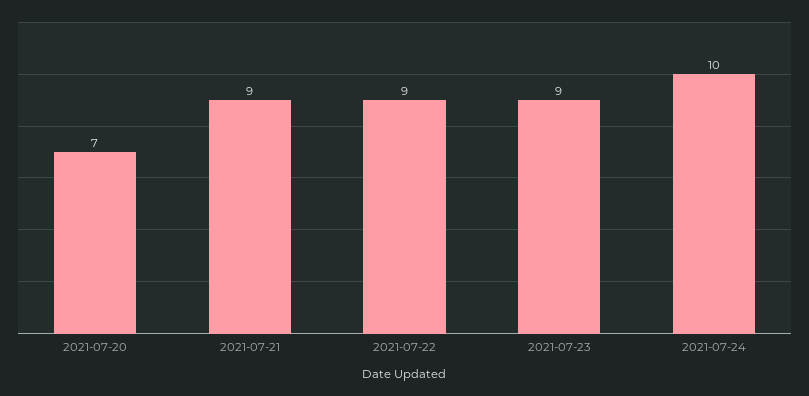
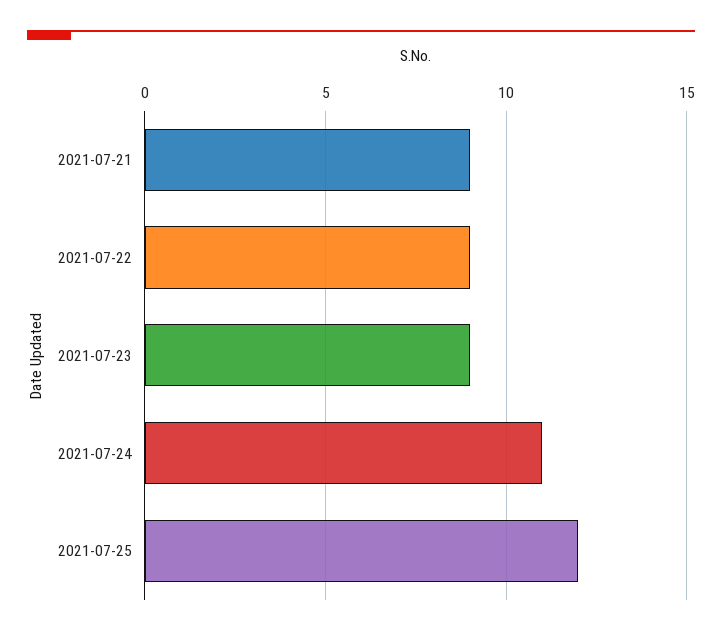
2021-07-20: 7 -> none
2021-07-24: 10 -> 11
2021-07-25: none -> 12

